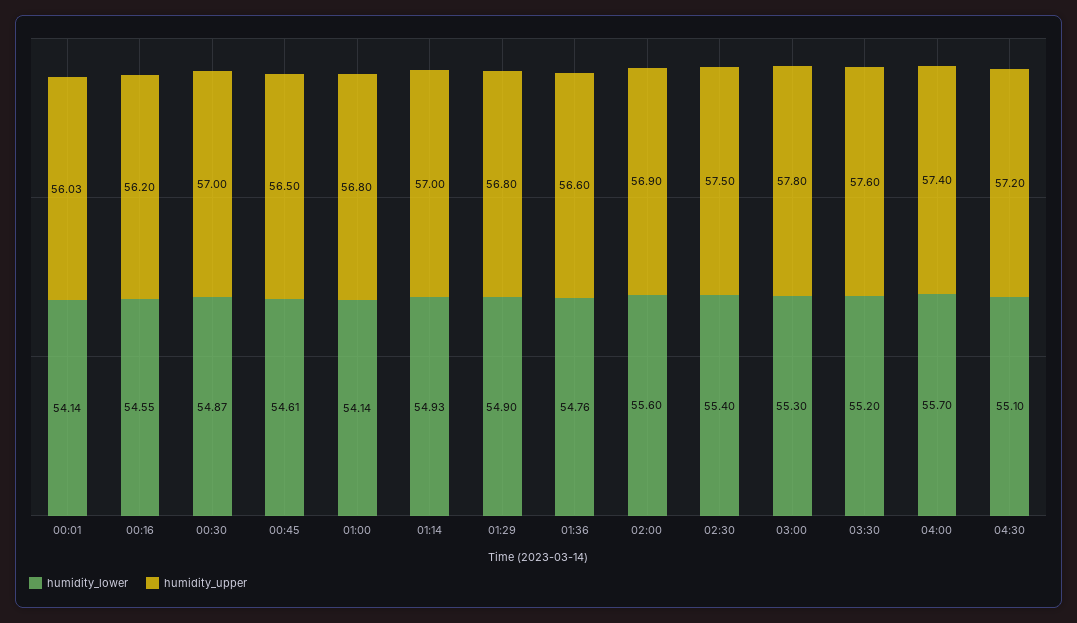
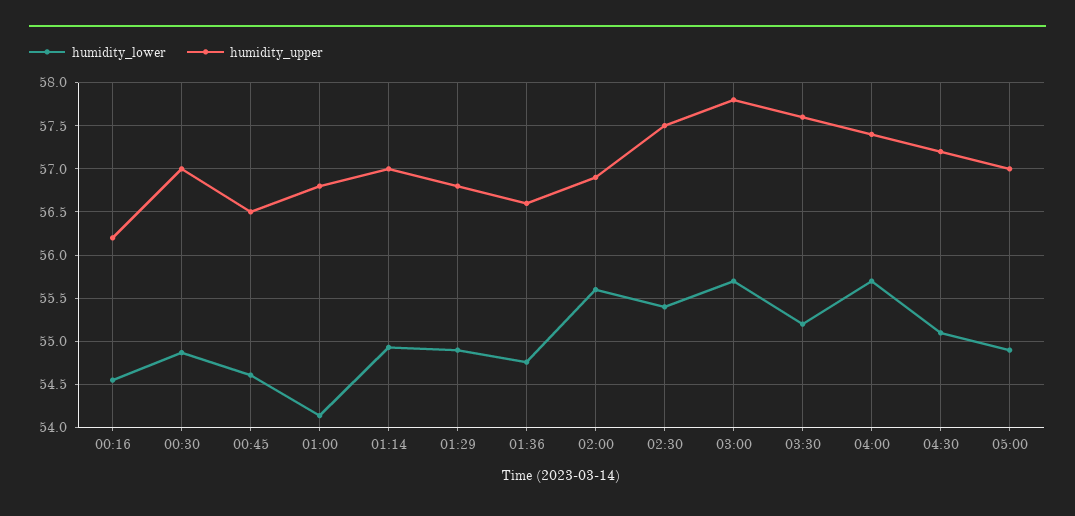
humidity_lower, 00:01: 54.14 -> none
humidity_upper, 00:01: 56.03 -> none
humidity_lower, 03:00: 55.3 -> 55.7
humidity_lower, 05:00: none -> 54.9
humidity_upper, 05:00: none -> 57

